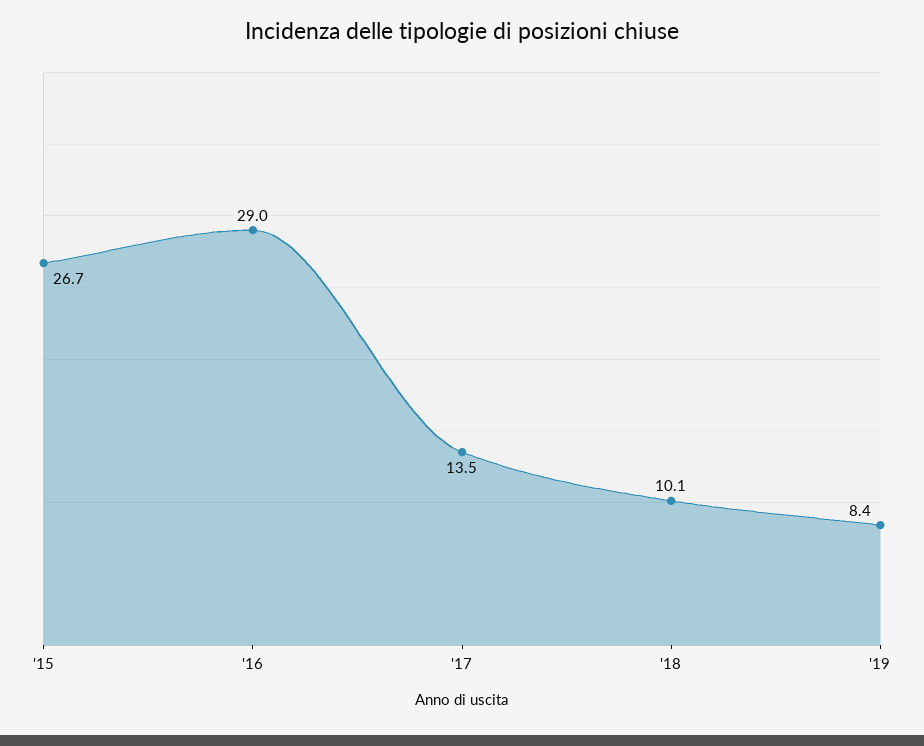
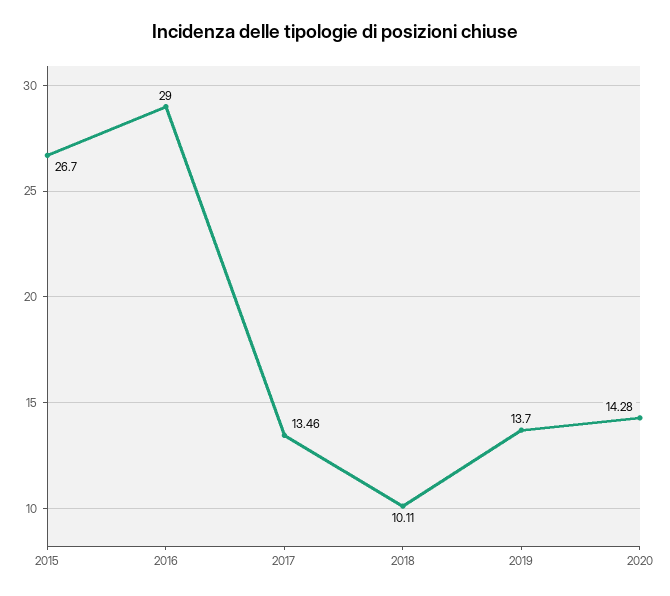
'19: 8.4 -> 13.7
2020: none -> 14.28

